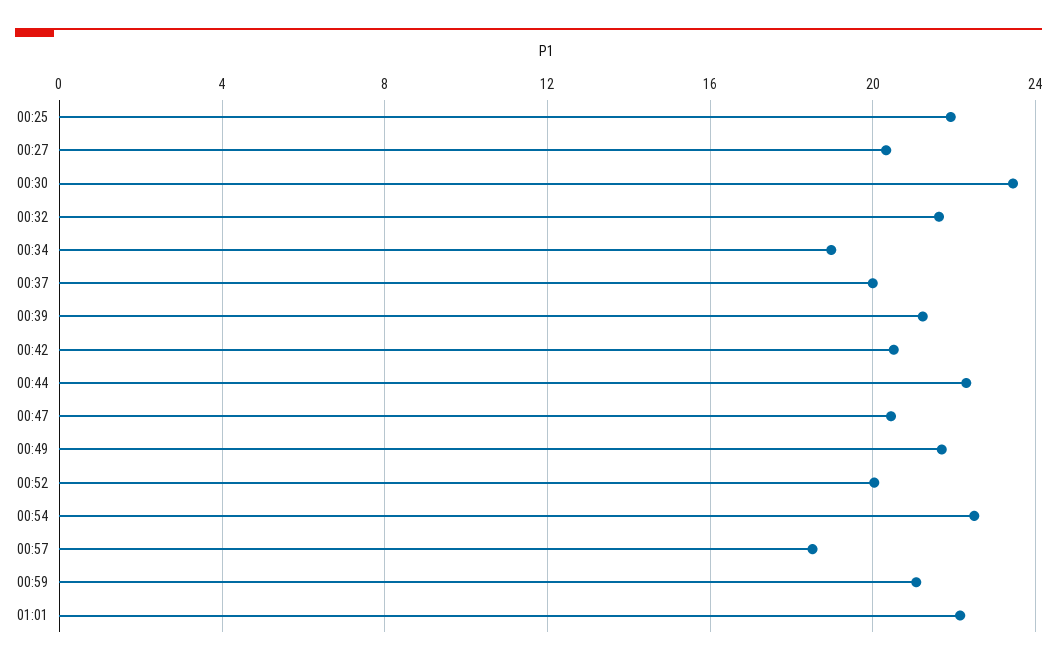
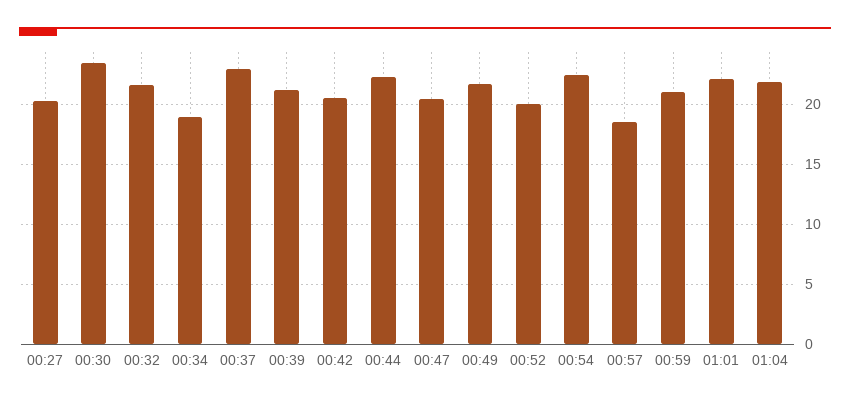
00:25: 22 -> none
00:37: 20 -> 23
01:04: none -> 22

